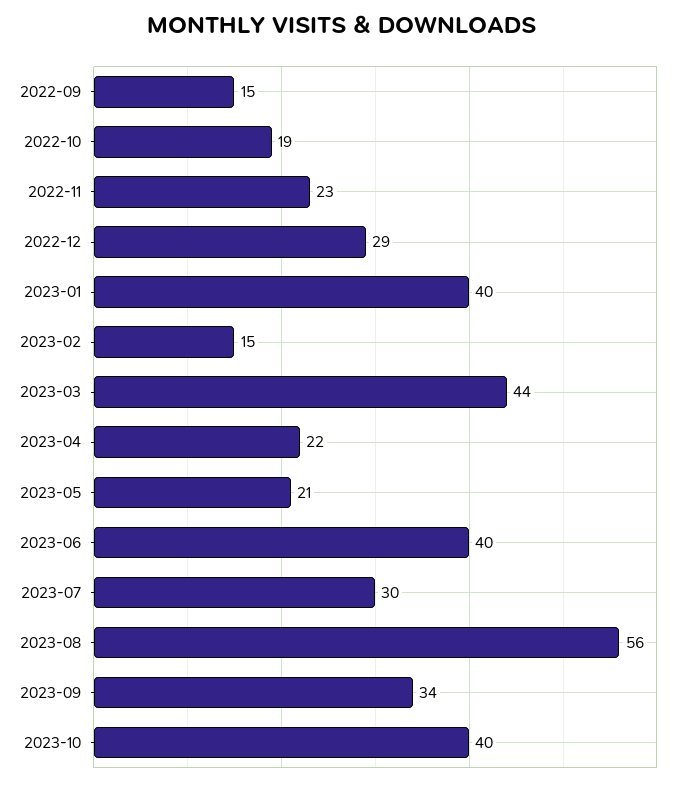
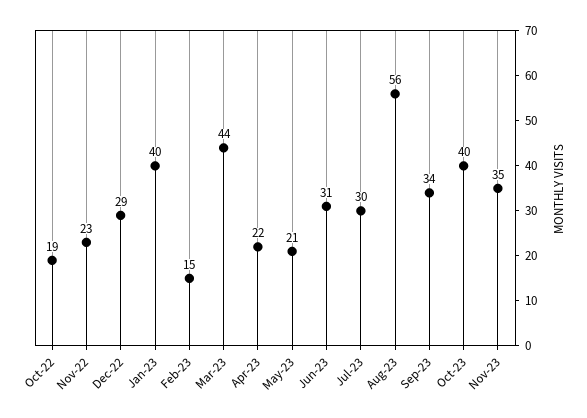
2022-09: 15 -> none
2023-06: 40 -> 31
Nov-23: none -> 35

